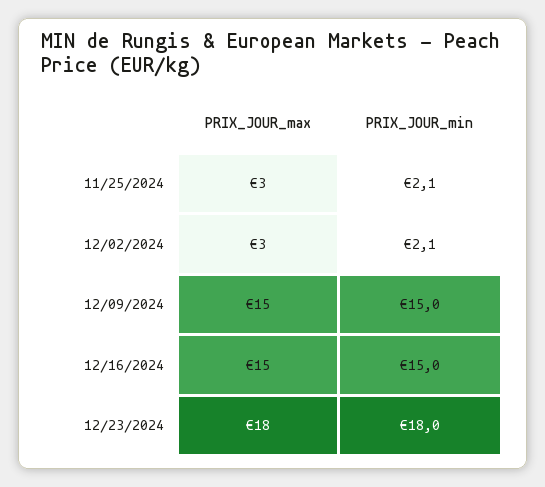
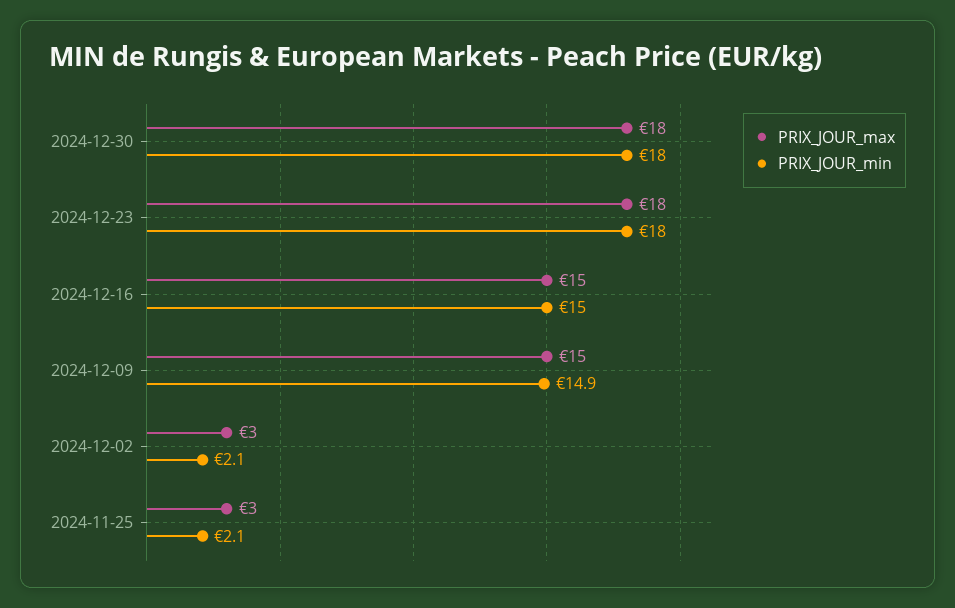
PRIX_JOUR_min, 12/09/2024: 15 -> 14.9
PRIX_JOUR_max, 2024-12-30: none -> 18
PRIX_JOUR_min, 2024-12-30: none -> 18

